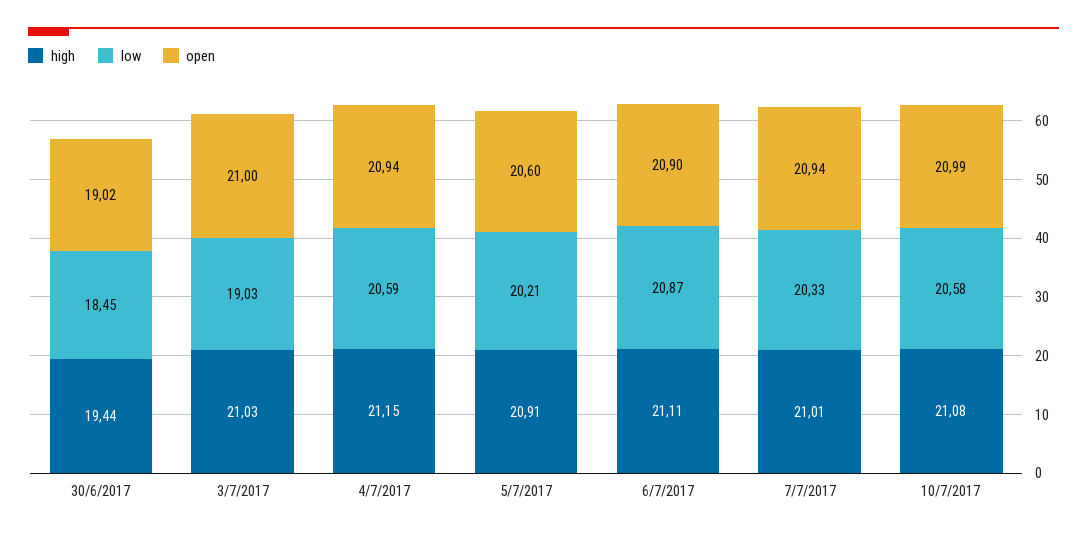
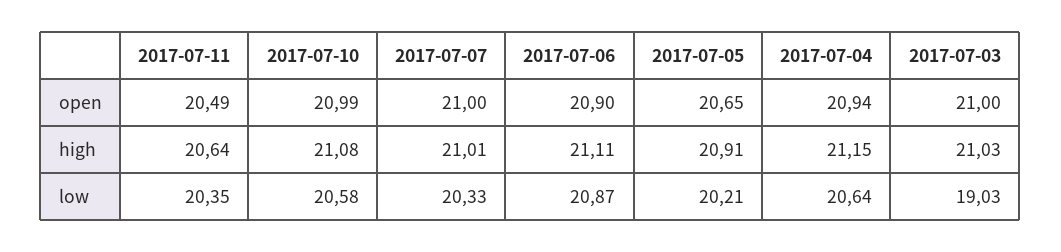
high, 30/6/2017: 19.44 -> none
low, 30/6/2017: 18.45 -> none
open, 30/6/2017: 19.02 -> none
low, 4/7/2017: 20.59 -> 20.64
open, 5/7/2017: 20.6 -> 20.65
open, 7/7/2017: 20.94 -> 21
open, 2017-07-11: none -> 20.49
high, 2017-07-11: none -> 20.64
low, 2017-07-11: none -> 20.35

